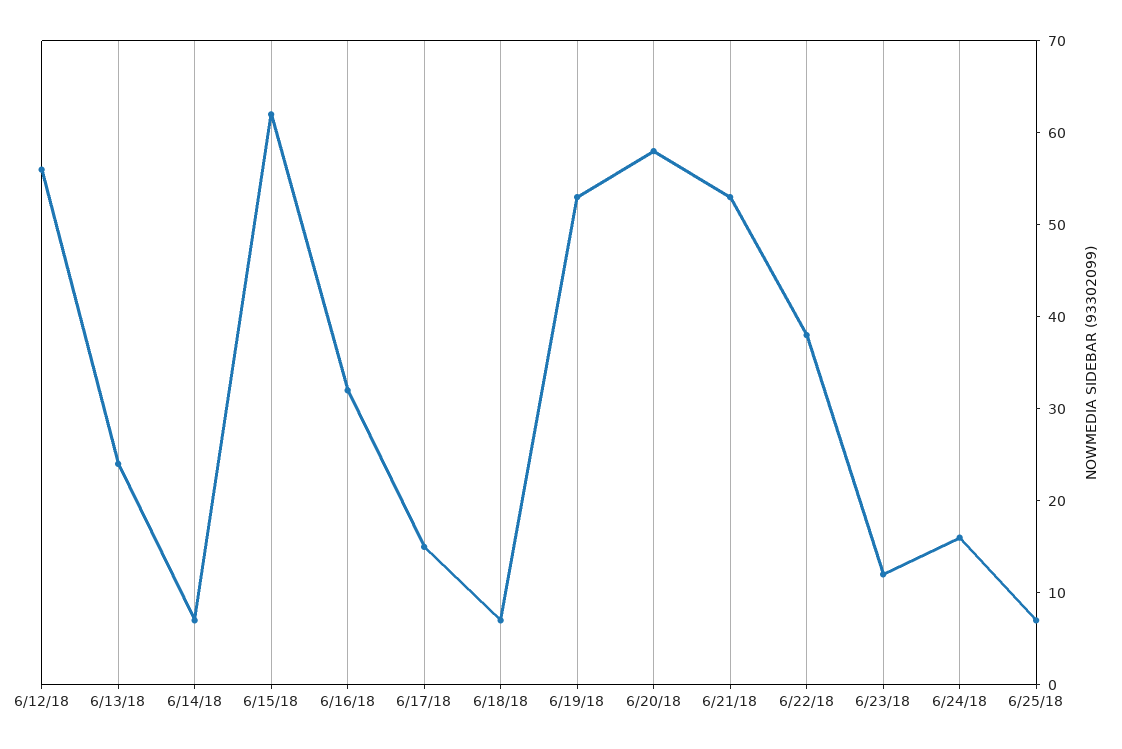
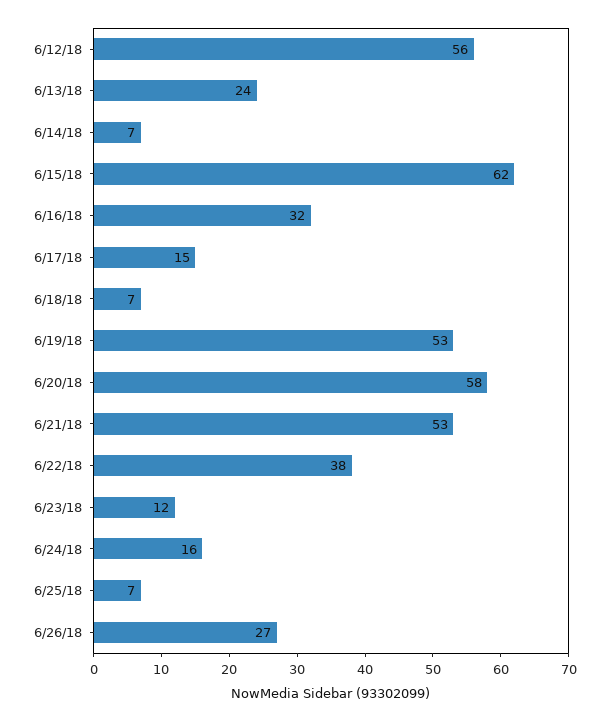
6/26/18: none -> 27

